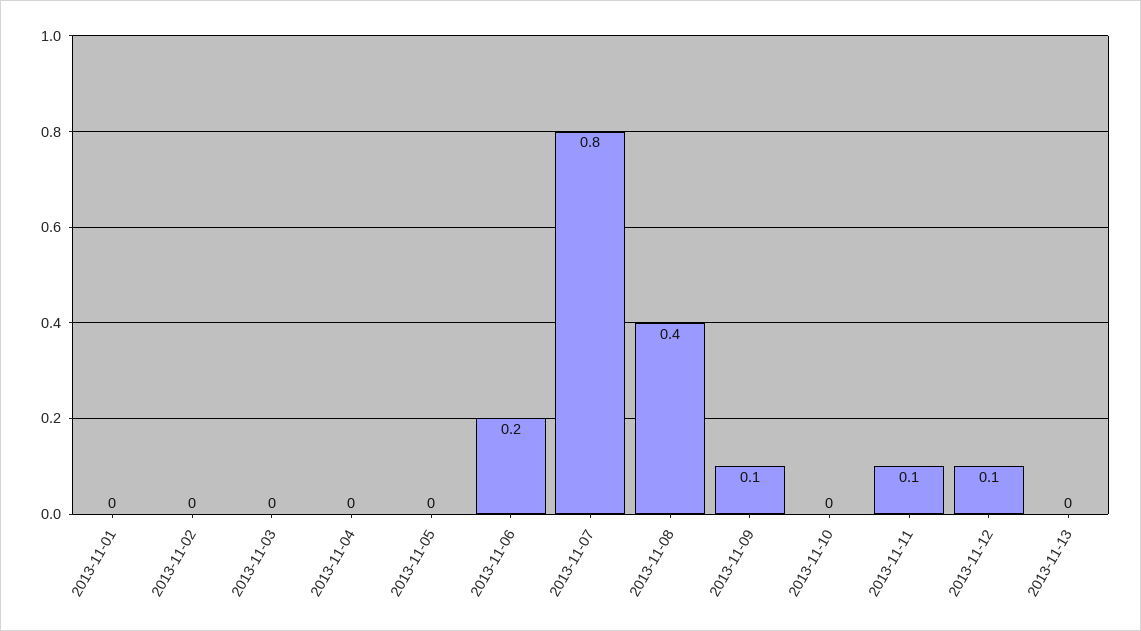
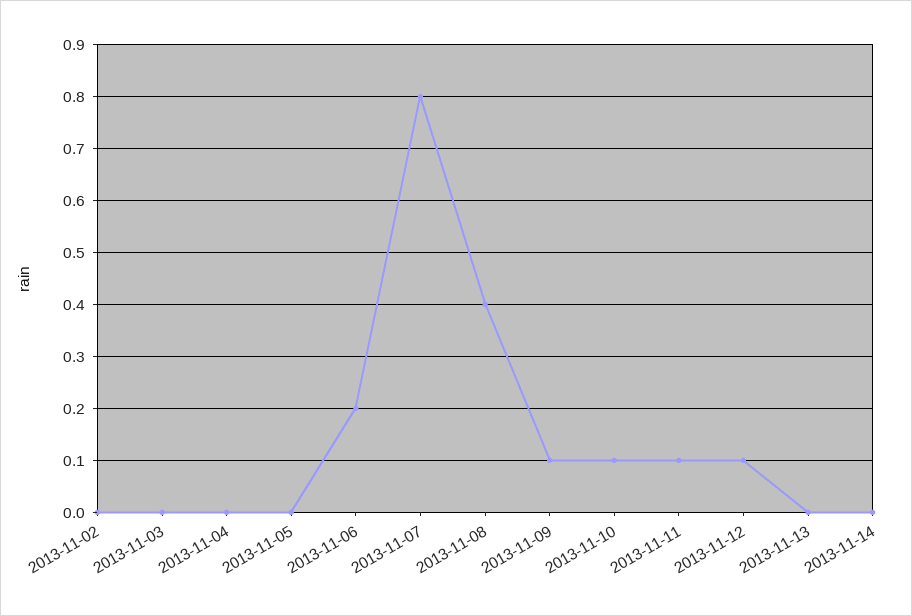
2013-11-01: 0 -> none
2013-11-10: 0 -> 0.1
2013-11-14: none -> 0

